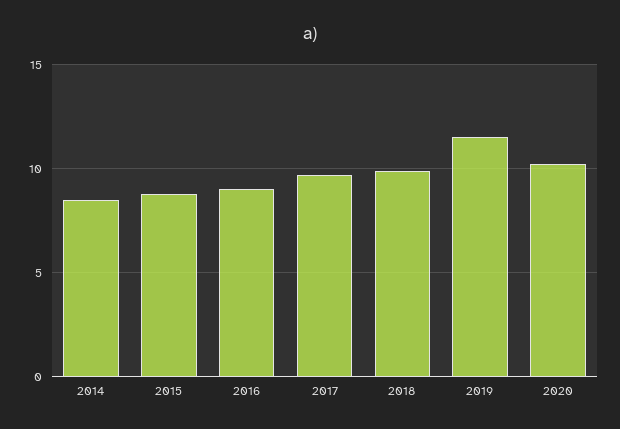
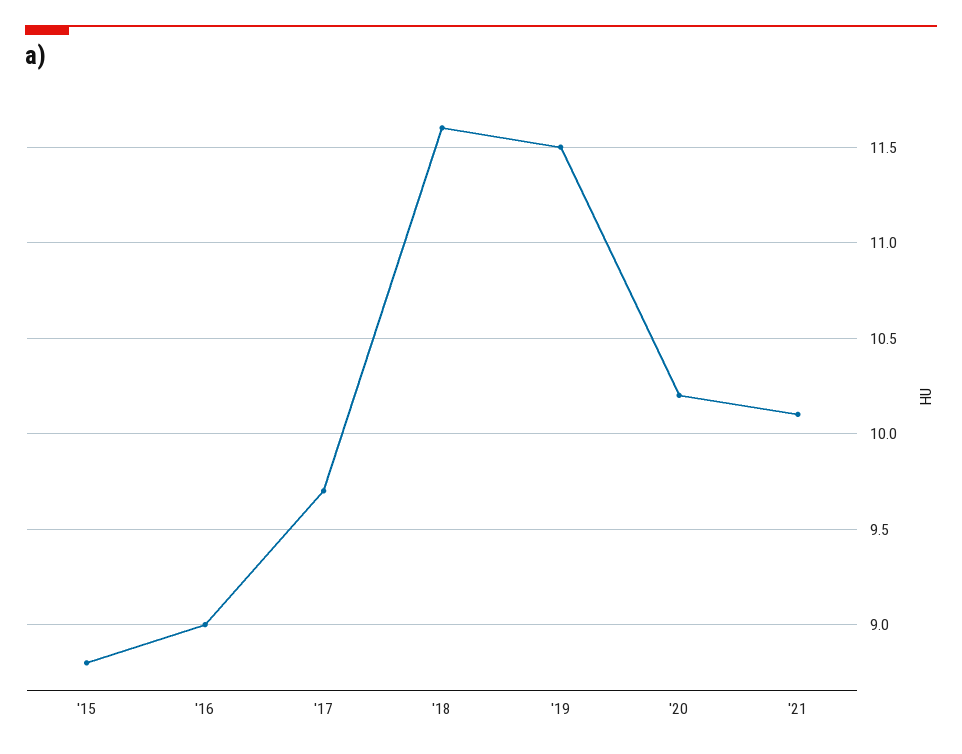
2014: 8.5 -> none
2018: 10 -> 11.6
'21: none -> 10.1

